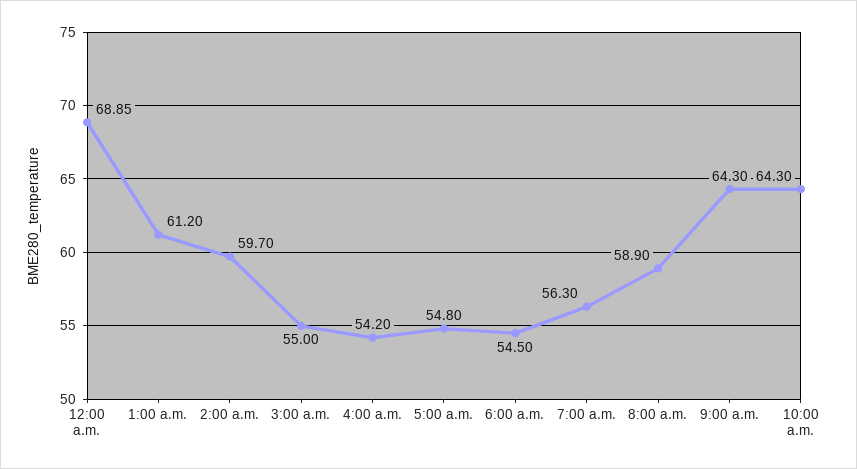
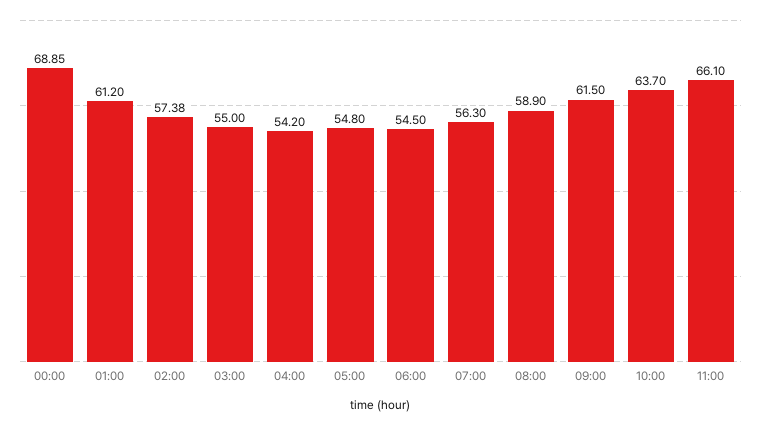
2:00 a.m.: 59.7 -> 57.38
9:00 a.m.: 64.3 -> 61.5
10:00 a.m.: 64.3 -> 63.7
11:00: none -> 66.1

